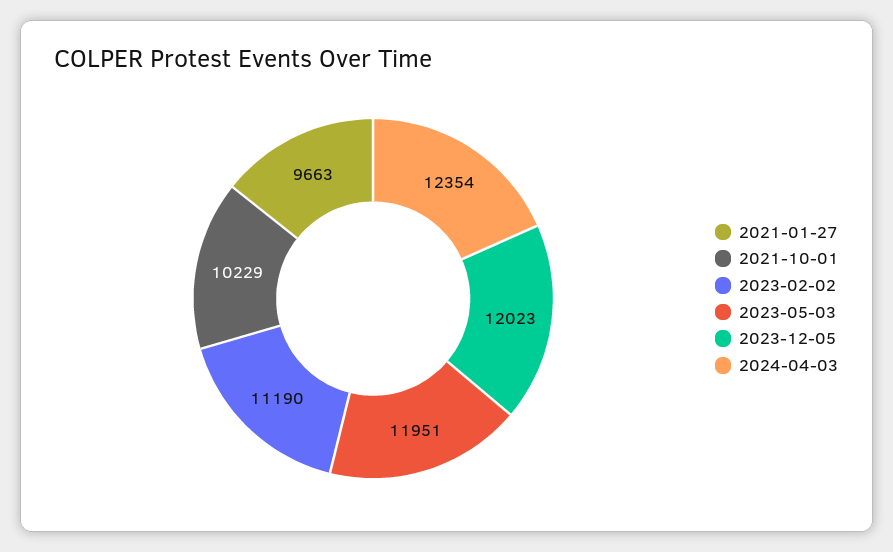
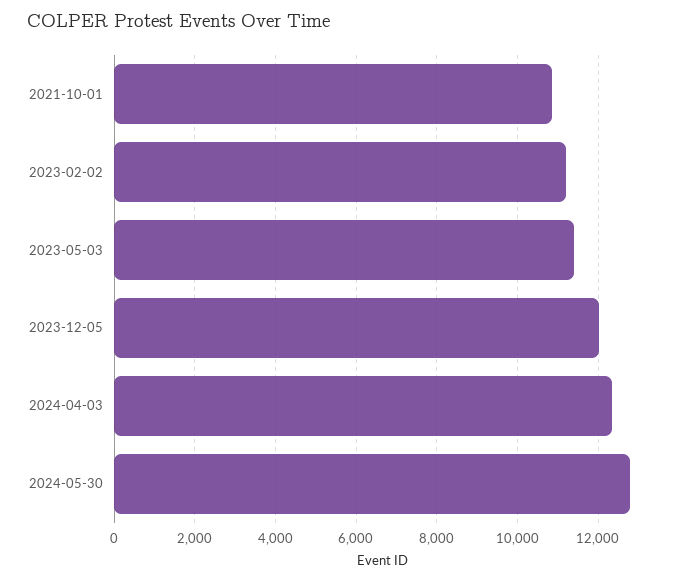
2021-01-27: 9663 -> none
2021-10-01: 10229 -> 10800
2023-05-03: 11951 -> 11400
2024-05-30: none -> 12800

